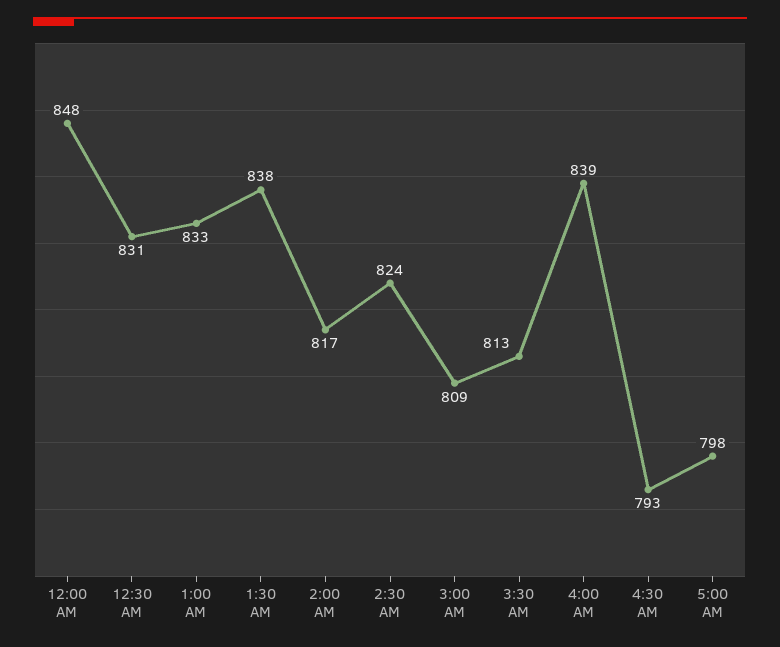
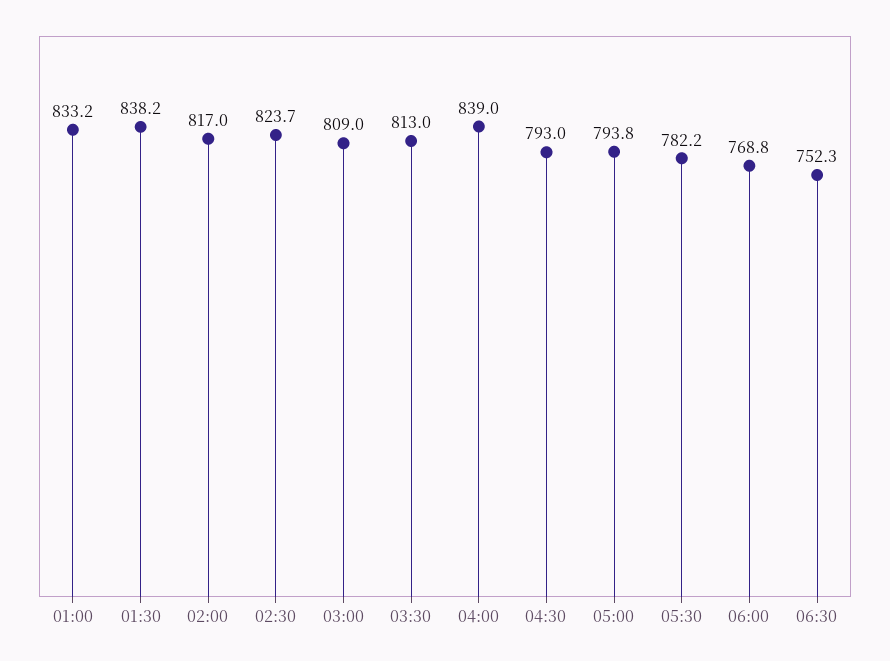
12:00 AM: 848 -> none
12:30 AM: 831 -> none
5:00 AM: 798 -> 793.8
05:30: none -> 782.2
06:00: none -> 768.8
06:30: none -> 752.3

